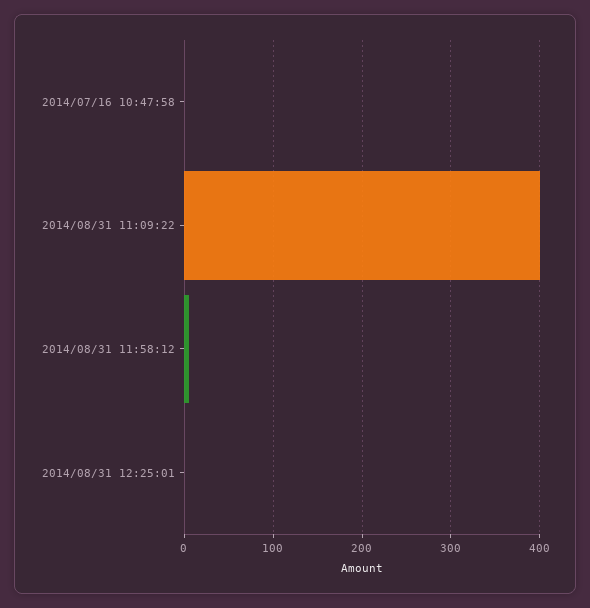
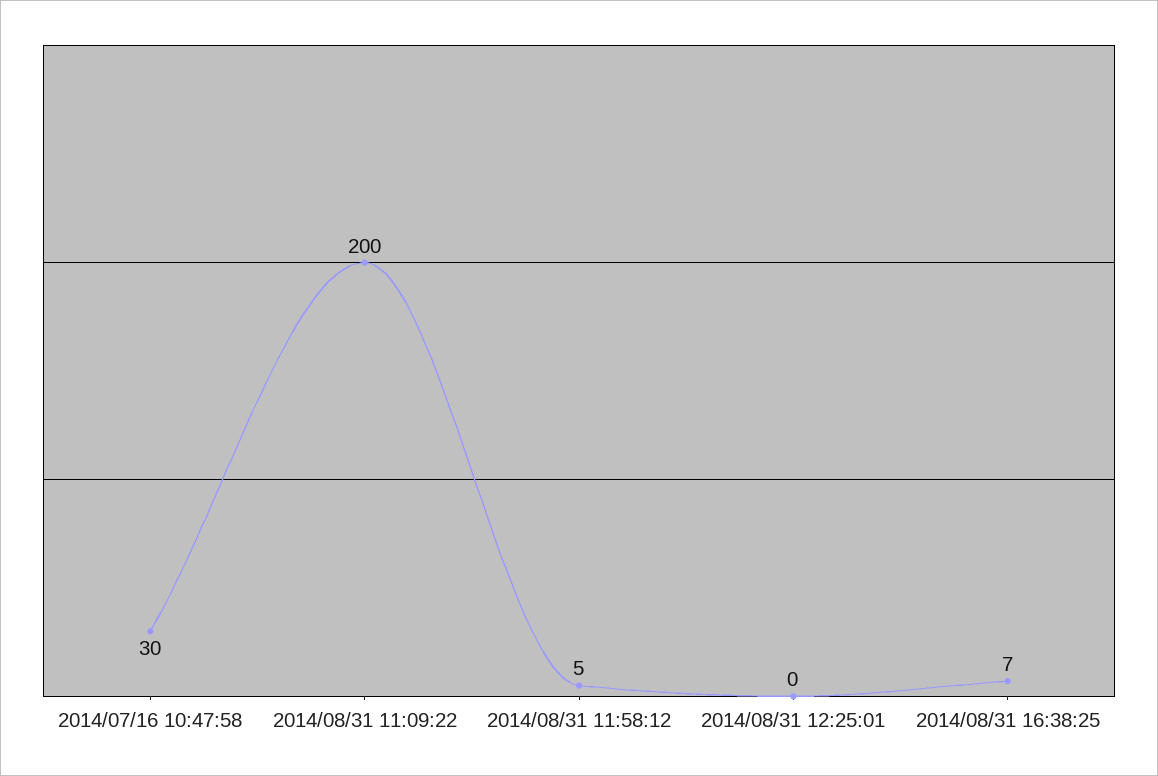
2014/07/16 10:47:58: 0 -> 30
2014/08/31 11:09:22: 400 -> 200
2014/08/31 16:38:25: none -> 7

